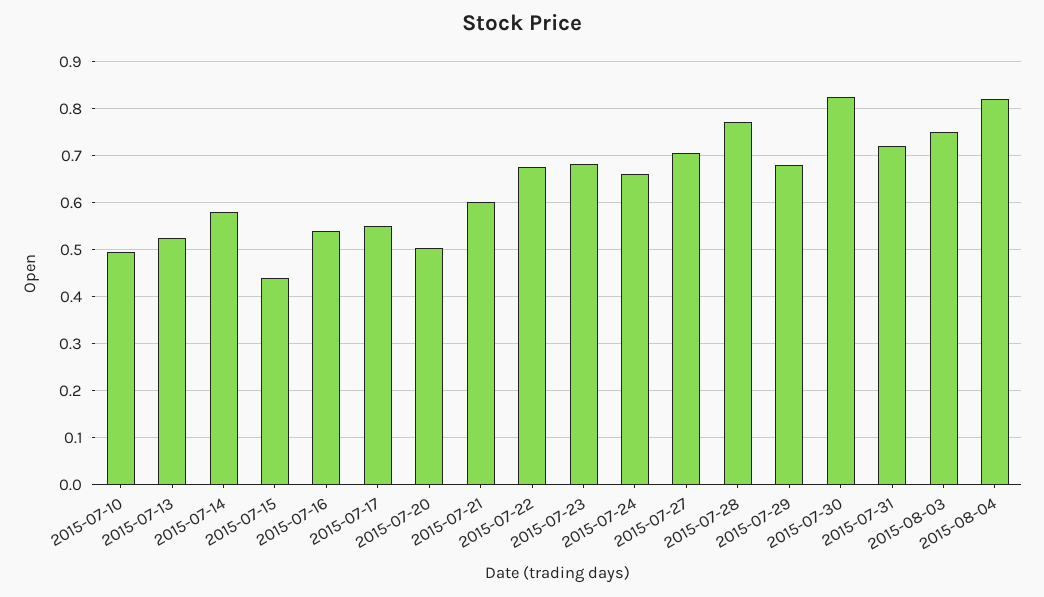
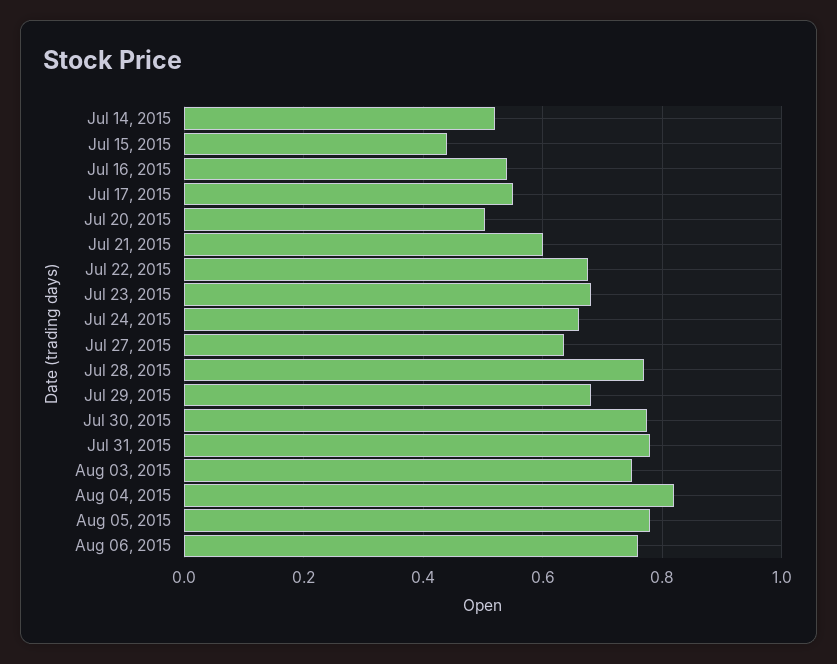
2015-07-10: 0.5 -> none
2015-07-13: 0.52 -> none
2015-07-14: 0.58 -> 0.52
2015-07-27: 0.7 -> 0.64
2015-07-30: 0.82 -> 0.78
2015-07-31: 0.72 -> 0.78
Aug 05, 2015: none -> 0.78
Aug 06, 2015: none -> 0.76

